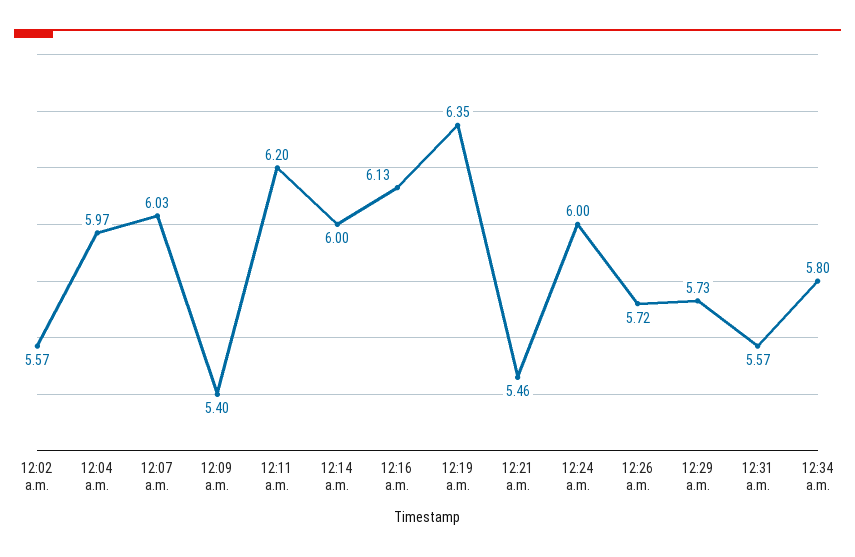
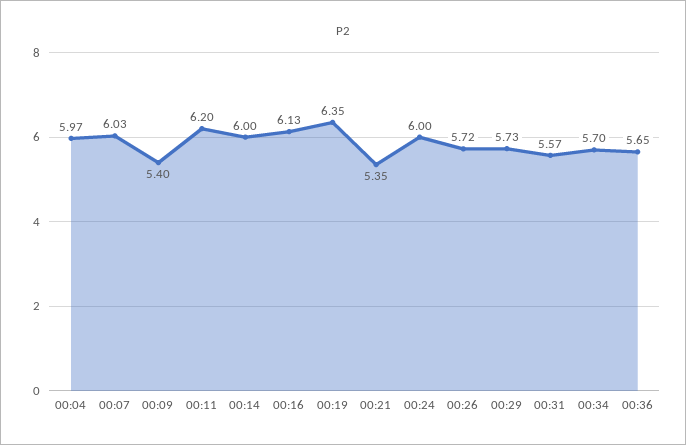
12:02 a.m.: 5.57 -> none
12:21 a.m.: 5.46 -> 5.35
12:34 a.m.: 5.8 -> 5.7
00:36: none -> 5.65

